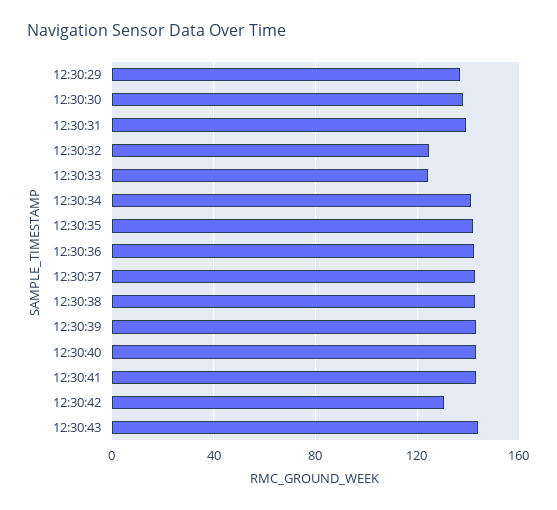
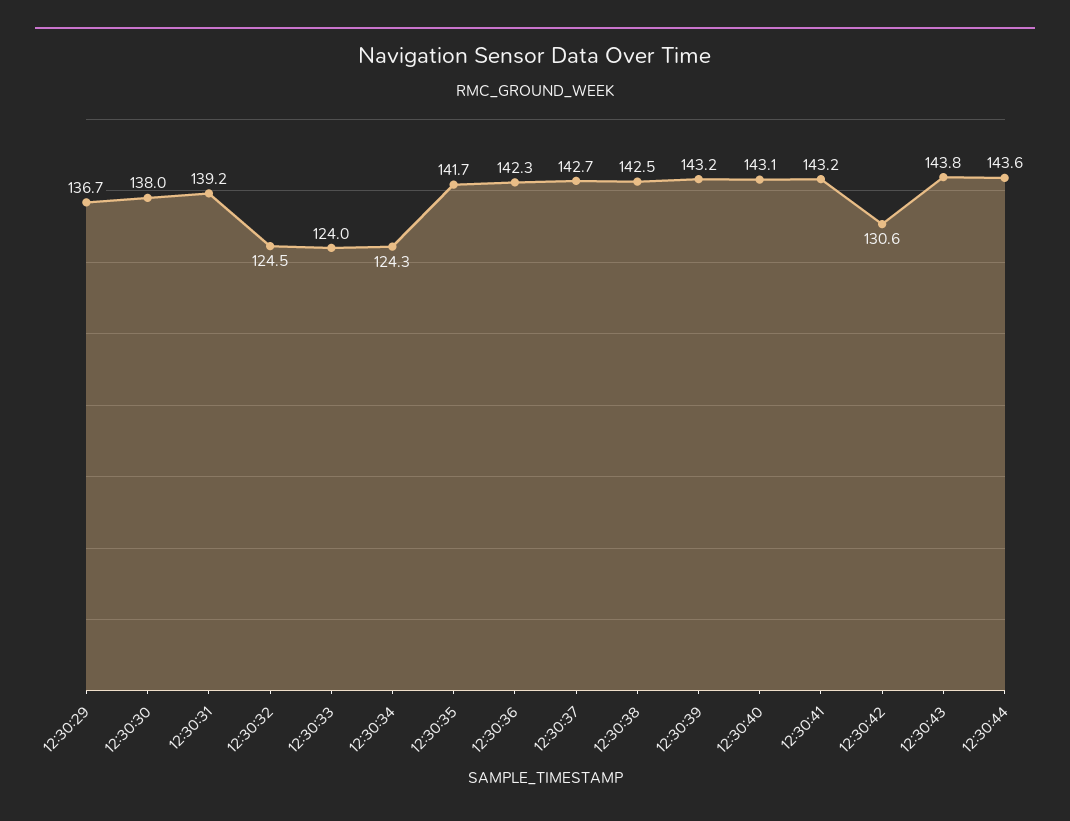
12:30:34: 140 -> 124.3
12:30:44: none -> 143.6

